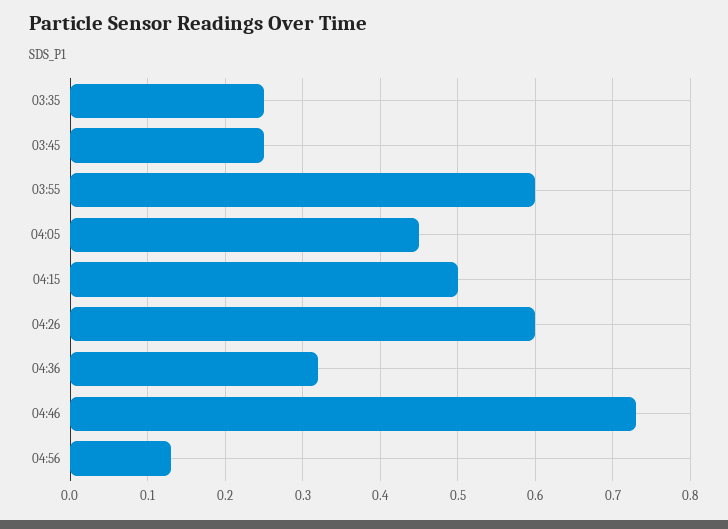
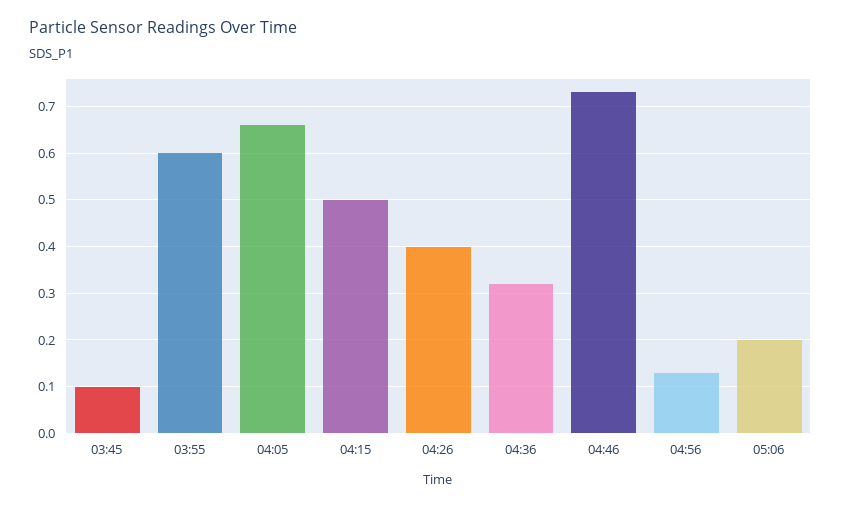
03:35: 0.25 -> none
03:45: 0.25 -> 0.1
04:05: 0.45 -> 0.65
04:26: 0.6 -> 0.4
05:06: none -> 0.2

